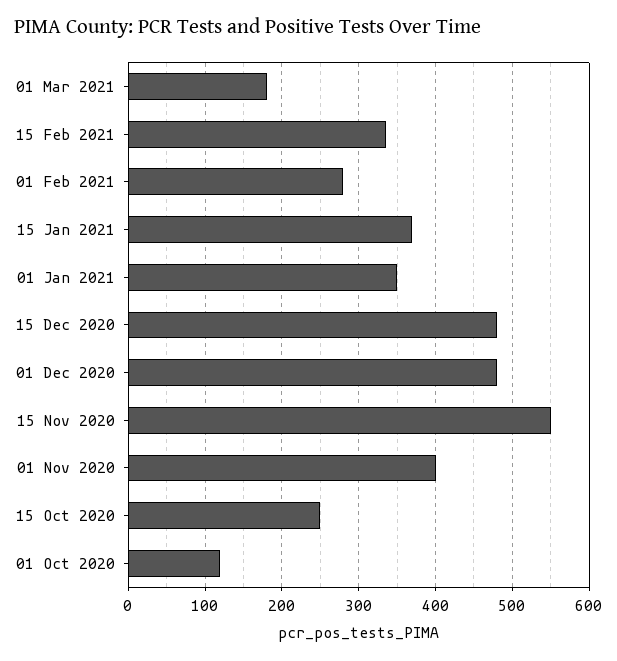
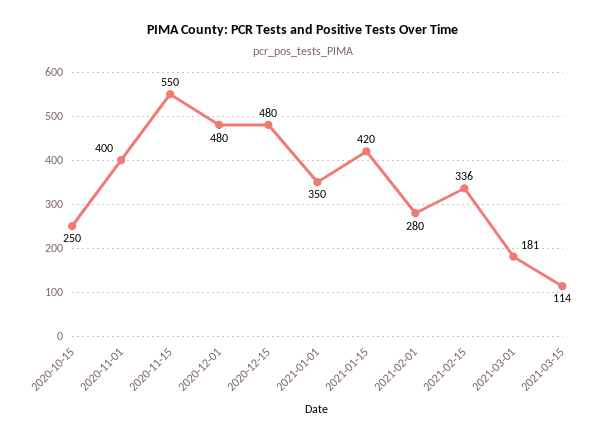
15 Jan 2021: 370 -> 420
01 Oct 2020: 120 -> none
2021-03-15: none -> 114

